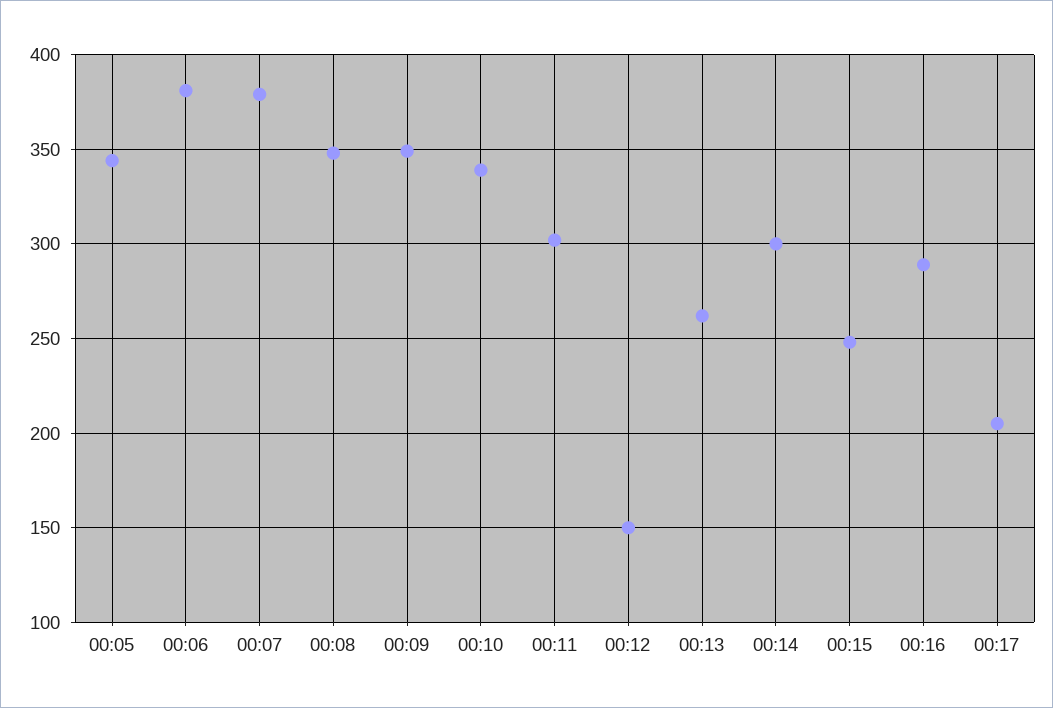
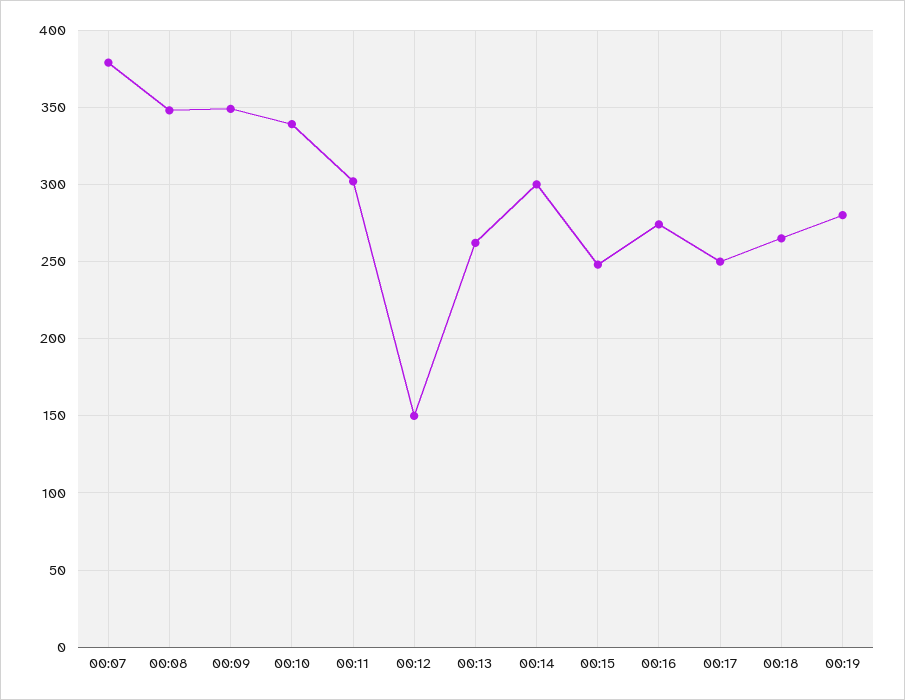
00:05: 345 -> none
00:06: 380 -> none
00:16: 290 -> 275
00:17: 205 -> 250
00:18: none -> 265
00:19: none -> 280

